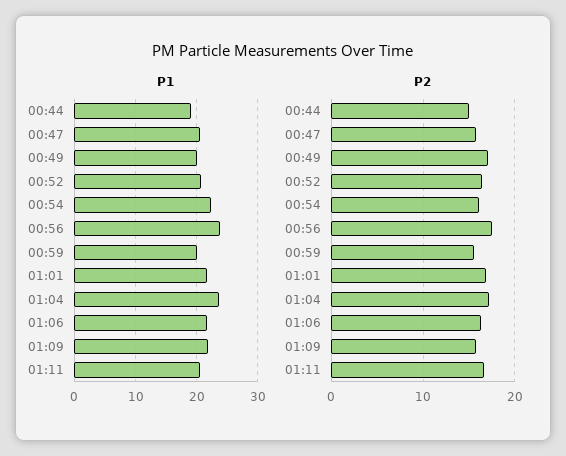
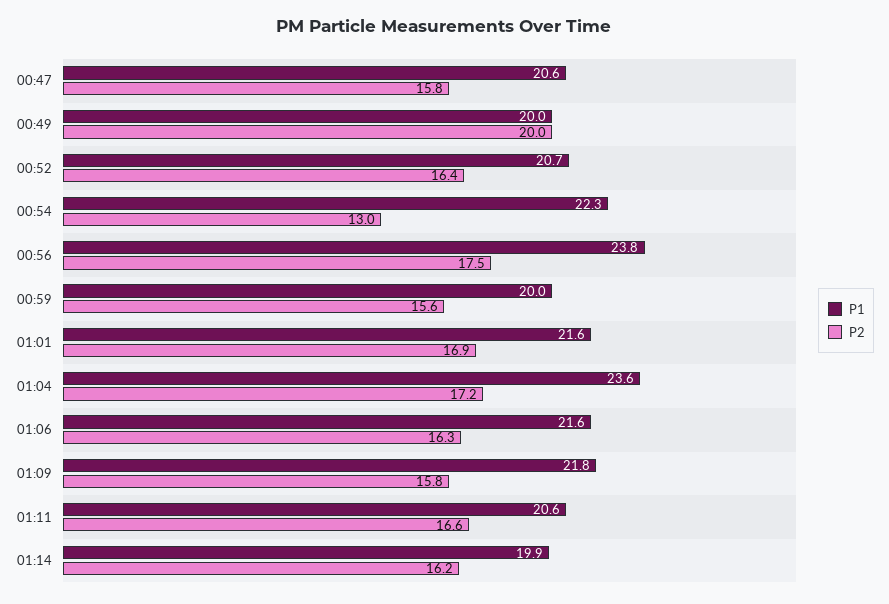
P1, 00:44: 19 -> none
P2, 00:44: 15 -> none
P2, 00:49: 17 -> 20
P2, 00:54: 16 -> 13
P1, 01:14: none -> 19.9
P2, 01:14: none -> 16.2

